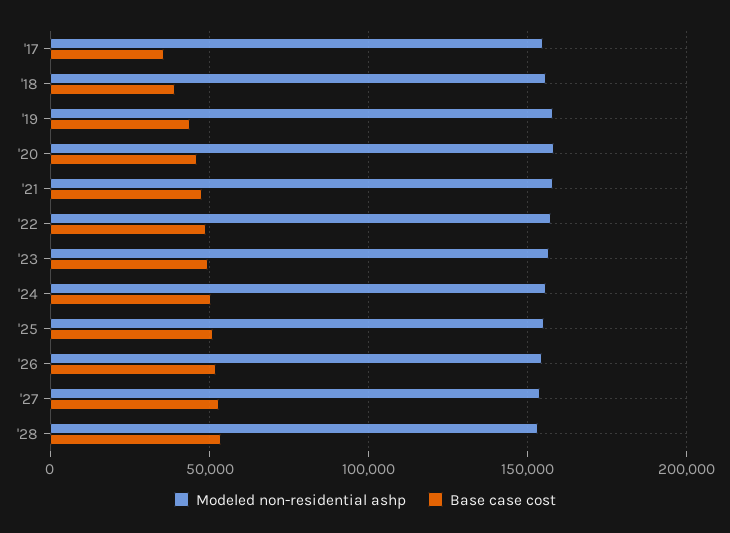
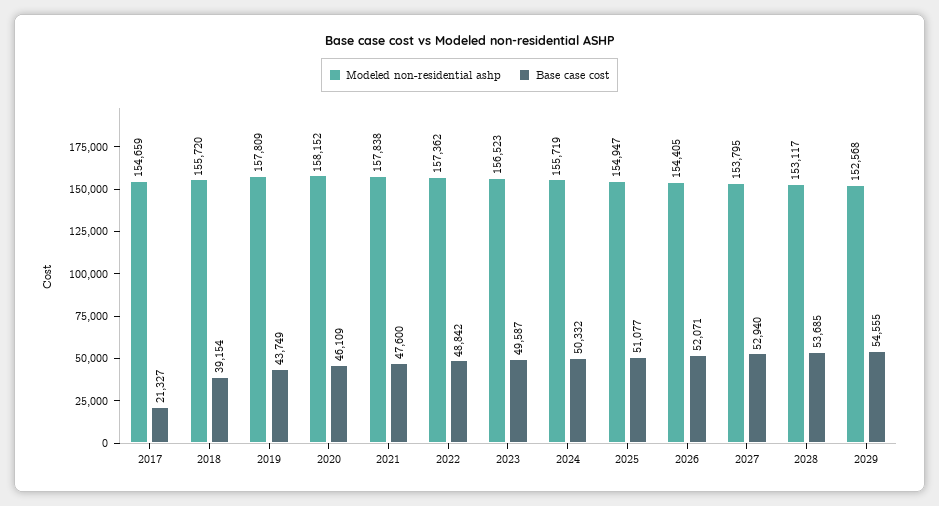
Base case cost, '17: 35000 -> 21327
Modeled non-residential ashp, 2029: none -> 152568
Base case cost, 2029: none -> 54555

